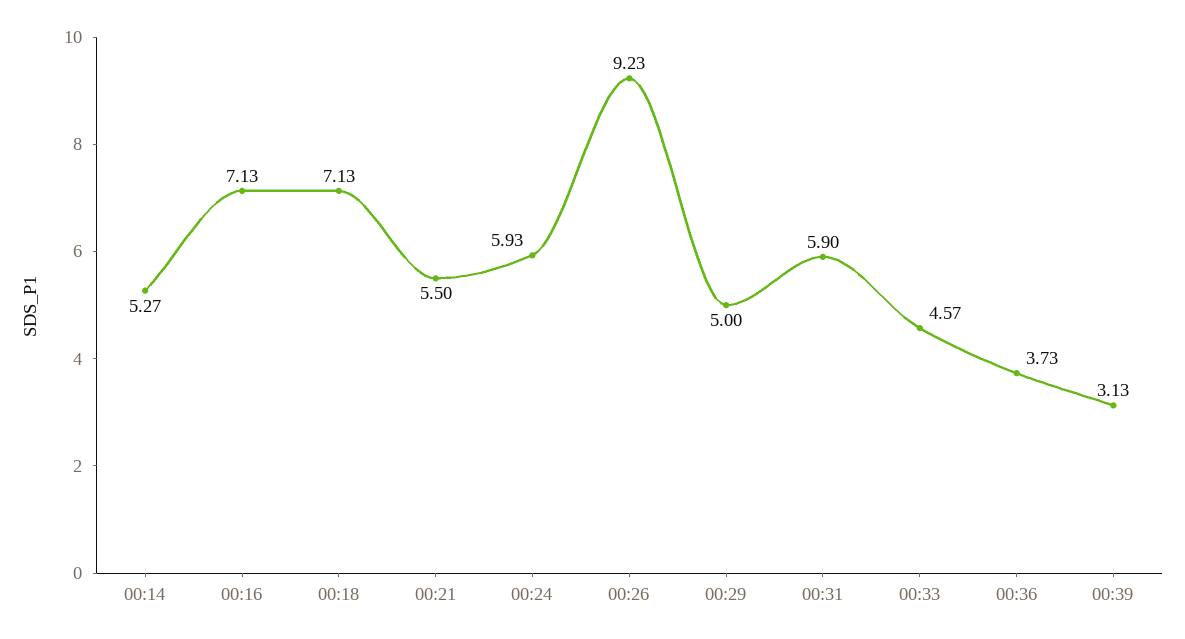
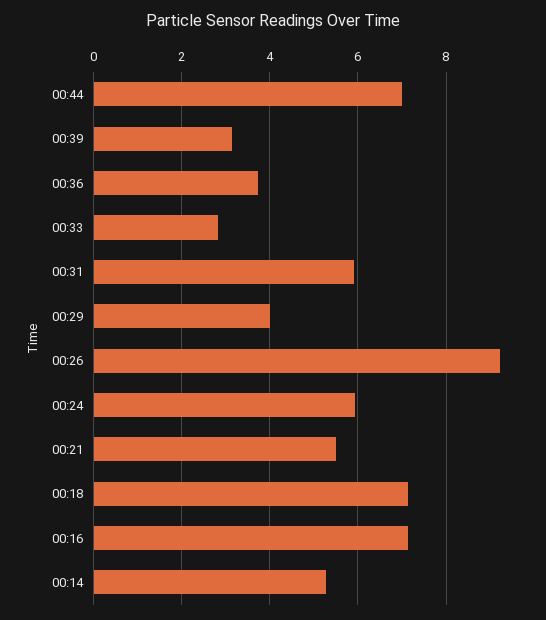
00:29: 5 -> 4
00:33: 4.57 -> 2.8
00:44: none -> 7

